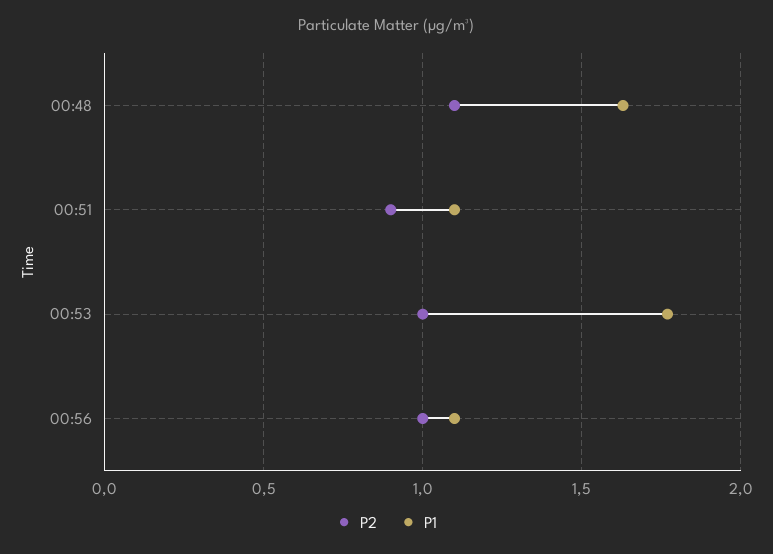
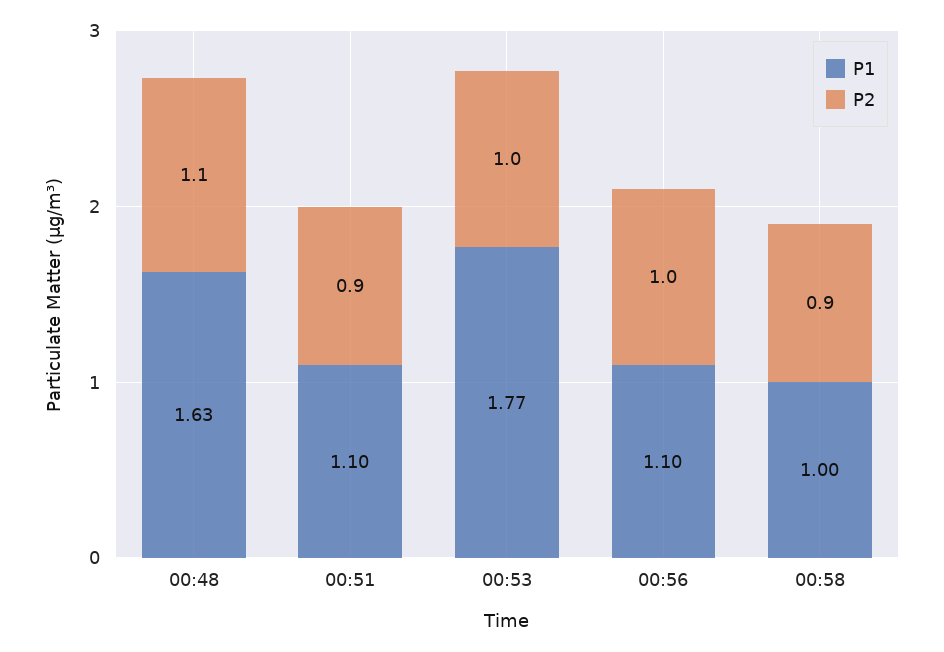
P1, 00:58: none -> 1
P2, 00:58: none -> 0.9

